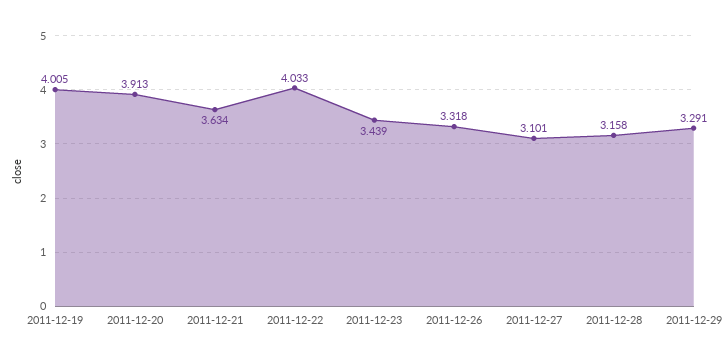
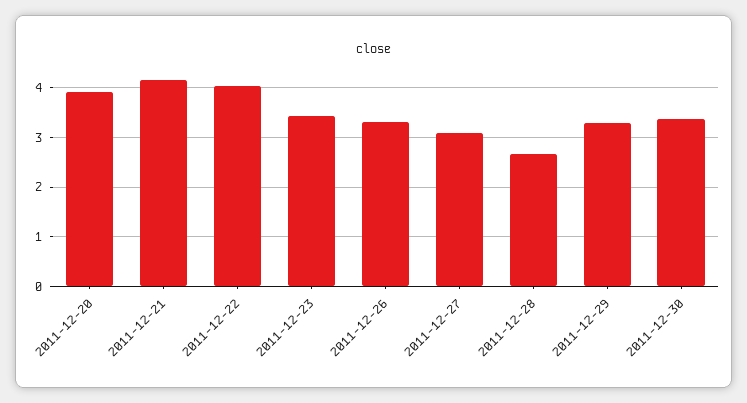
2011-12-19: 4.005 -> none
2011-12-21: 3.634 -> 4.2
2011-12-28: 3.158 -> 2.6
2011-12-30: none -> 3.4

